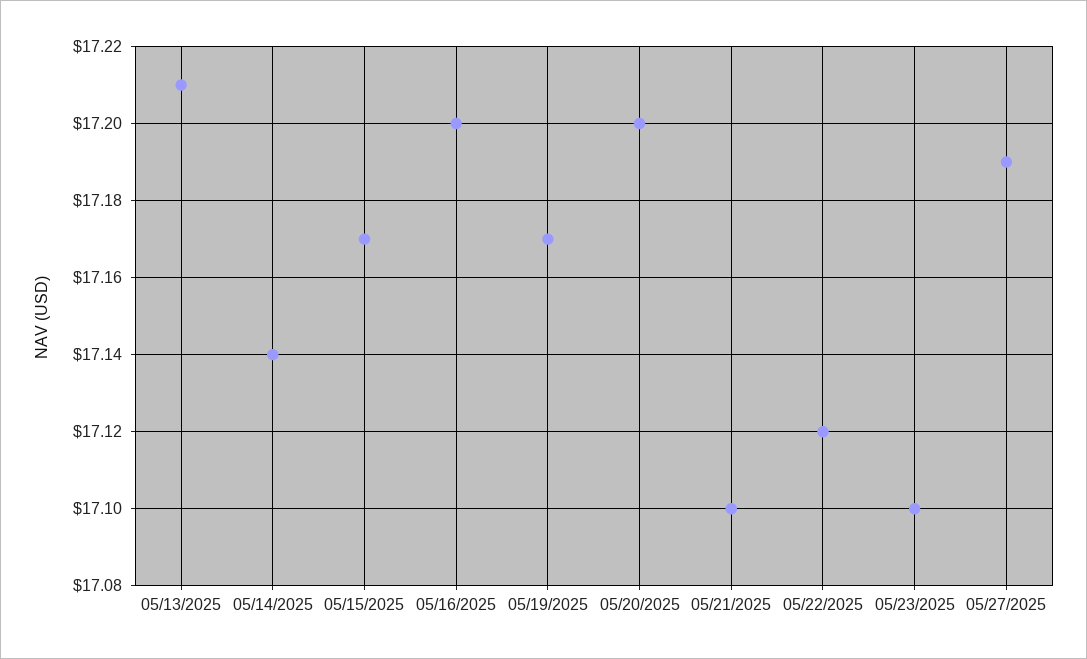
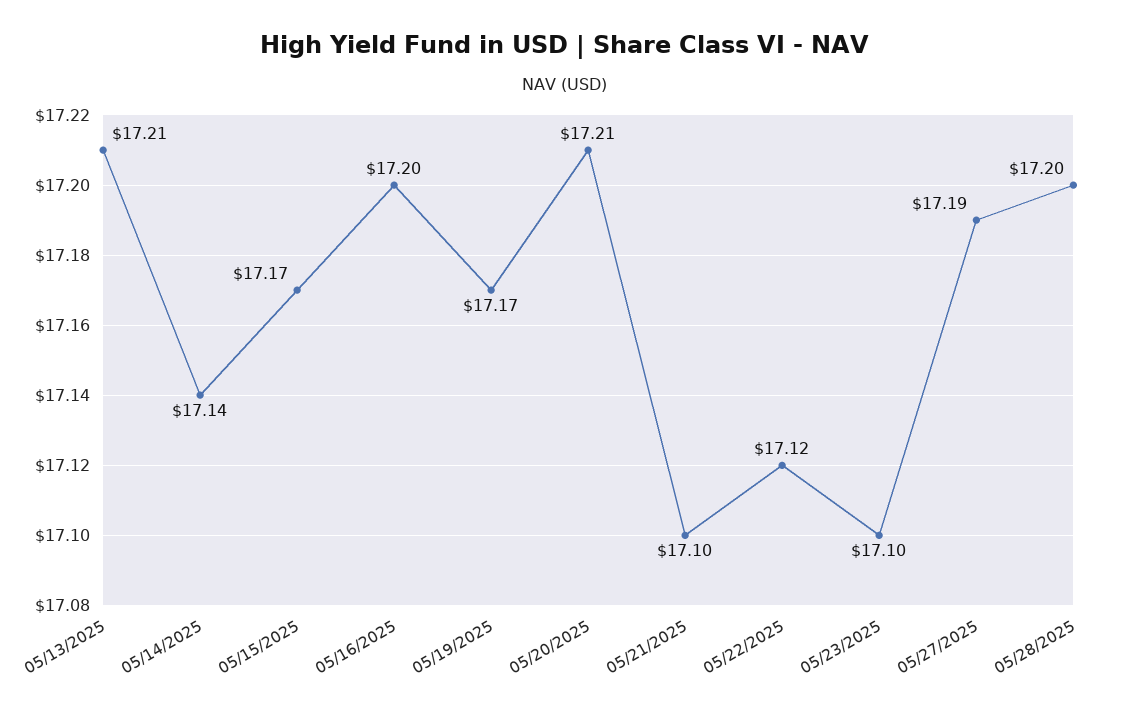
05/20/2025: 17.2 -> 17.21
05/28/2025: none -> 17.2

